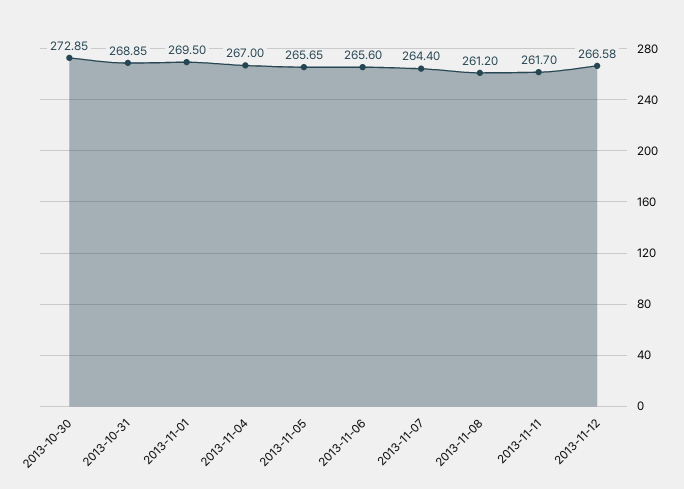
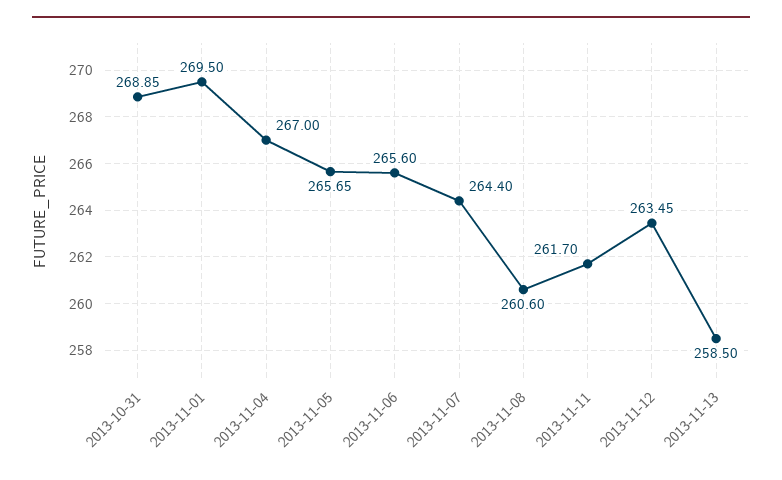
2013-10-30: 272.85 -> none
2013-11-08: 261.2 -> 260.6
2013-11-12: 266.58 -> 263.45
2013-11-13: none -> 258.5

